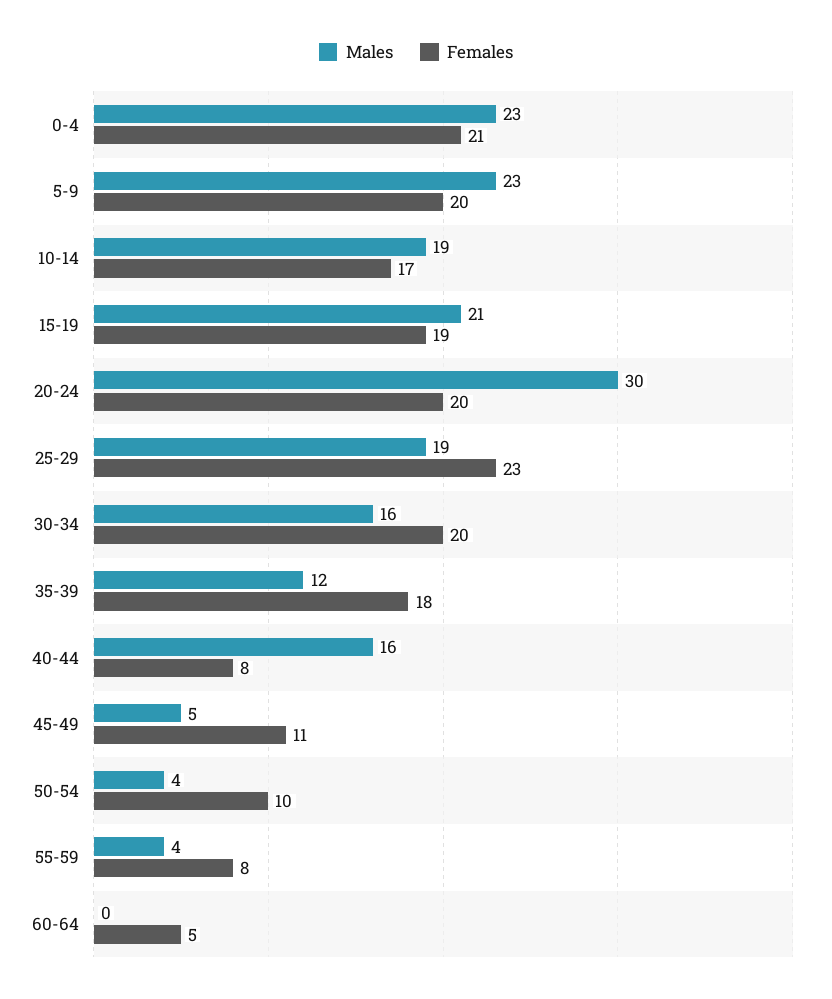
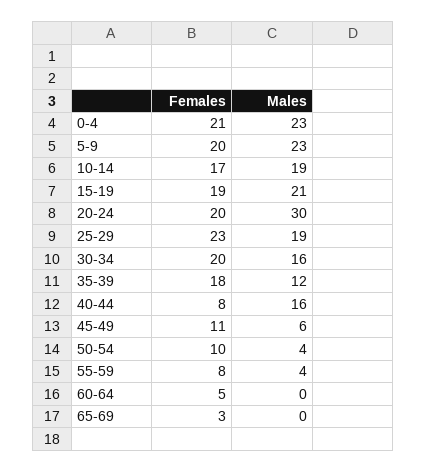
Males, 45-49: 5 -> 6
Females, 65-69: none -> 3
Males, 65-69: none -> 0

